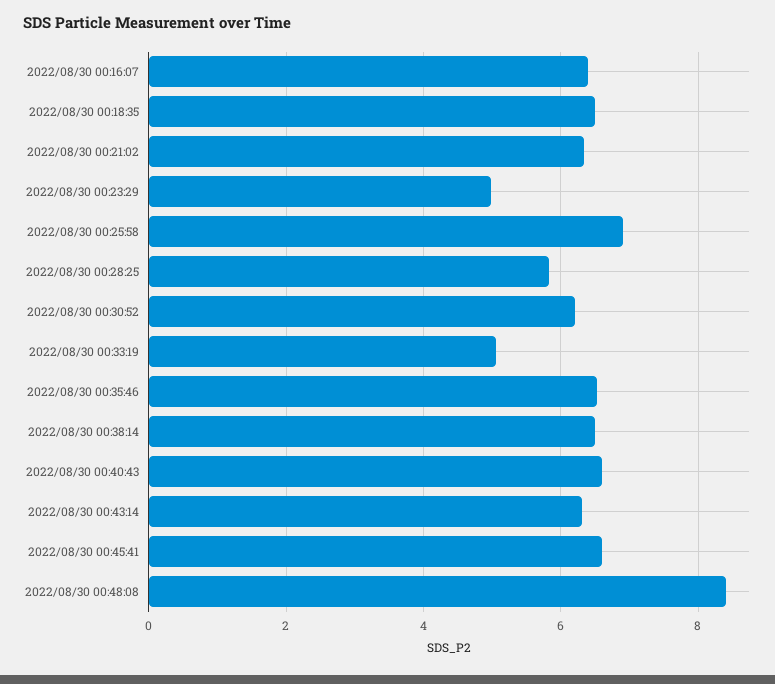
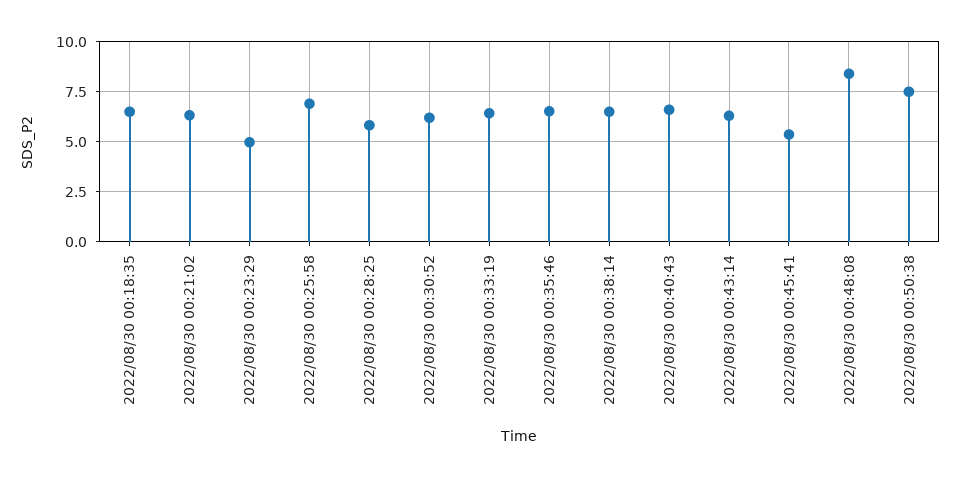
2022/08/30 00:16:07: 6.4 -> none
2022/08/30 00:33:19: 5 -> 6.5
2022/08/30 00:45:41: 6.6 -> 5.5
2022/08/30 00:50:38: none -> 7.5

